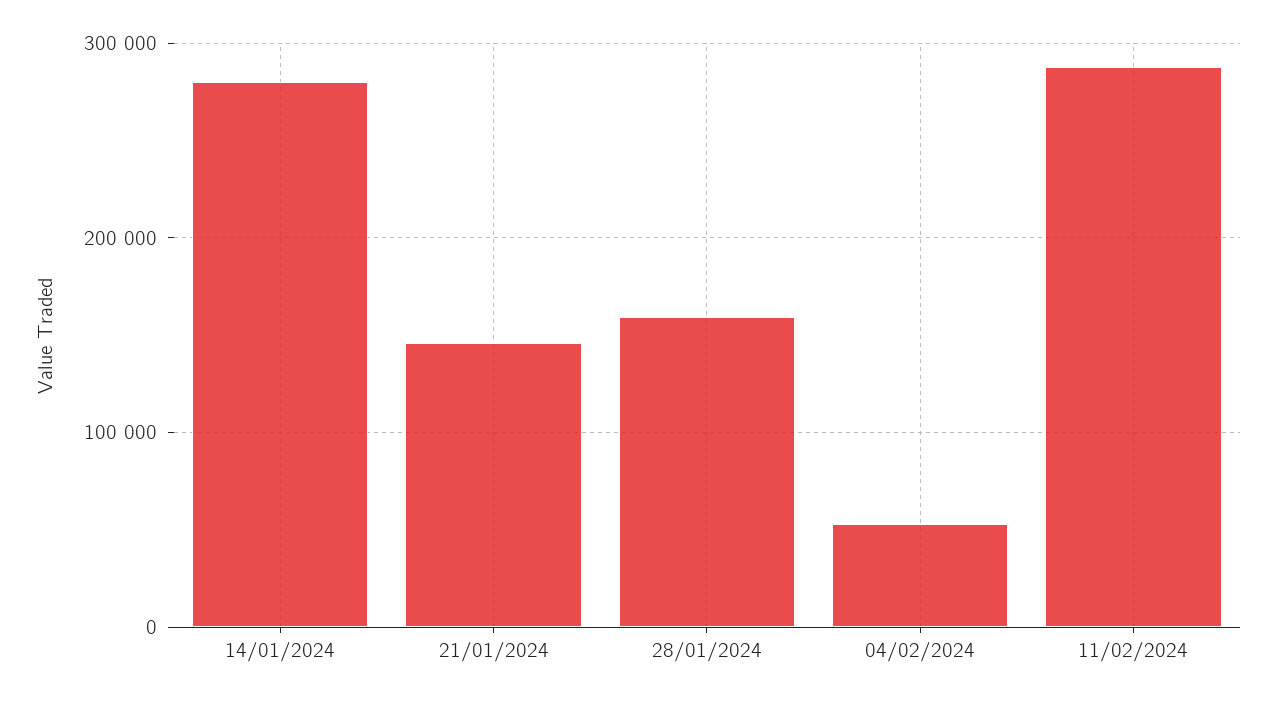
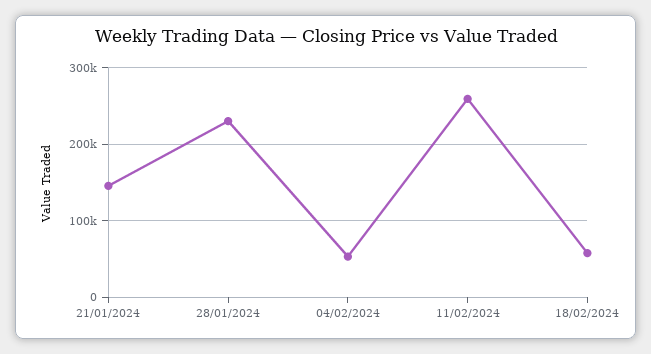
14/01/2024: 280000 -> none
28/01/2024: 160000 -> 230000
11/02/2024: 290000 -> 260000
18/02/2024: none -> 60000

